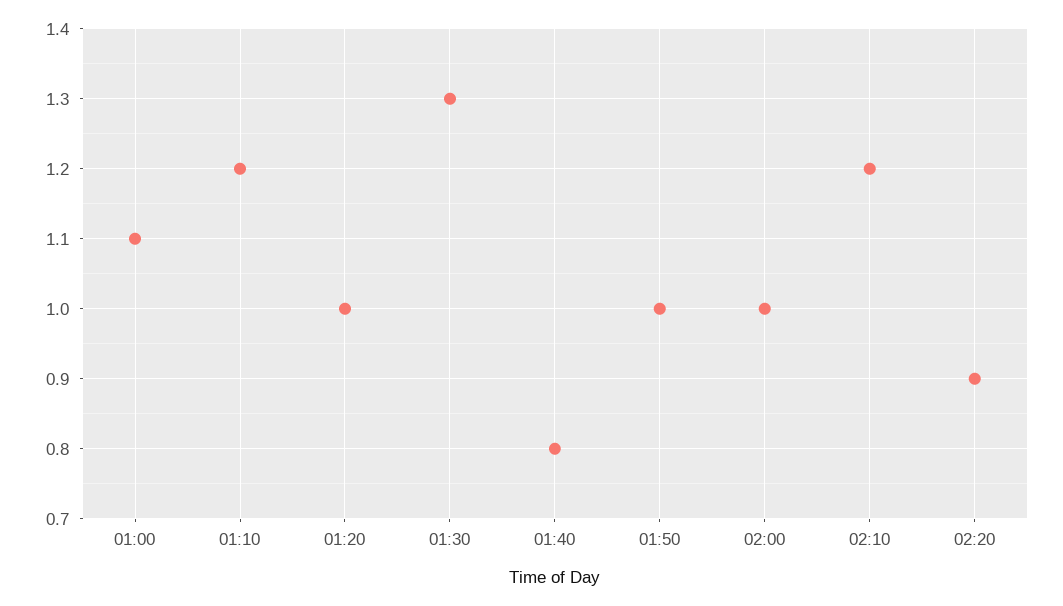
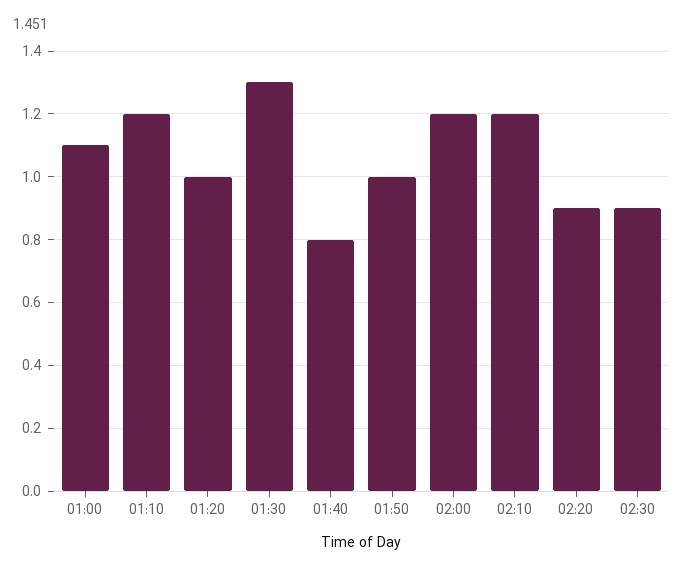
02:00: 1 -> 1.2
02:30: none -> 0.9

